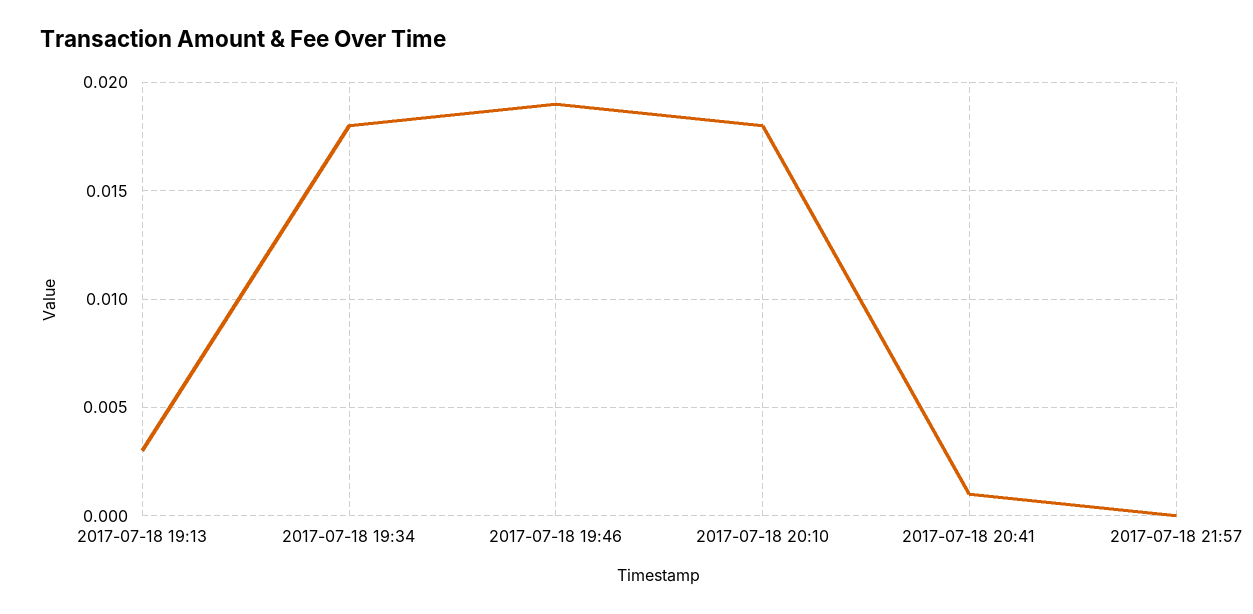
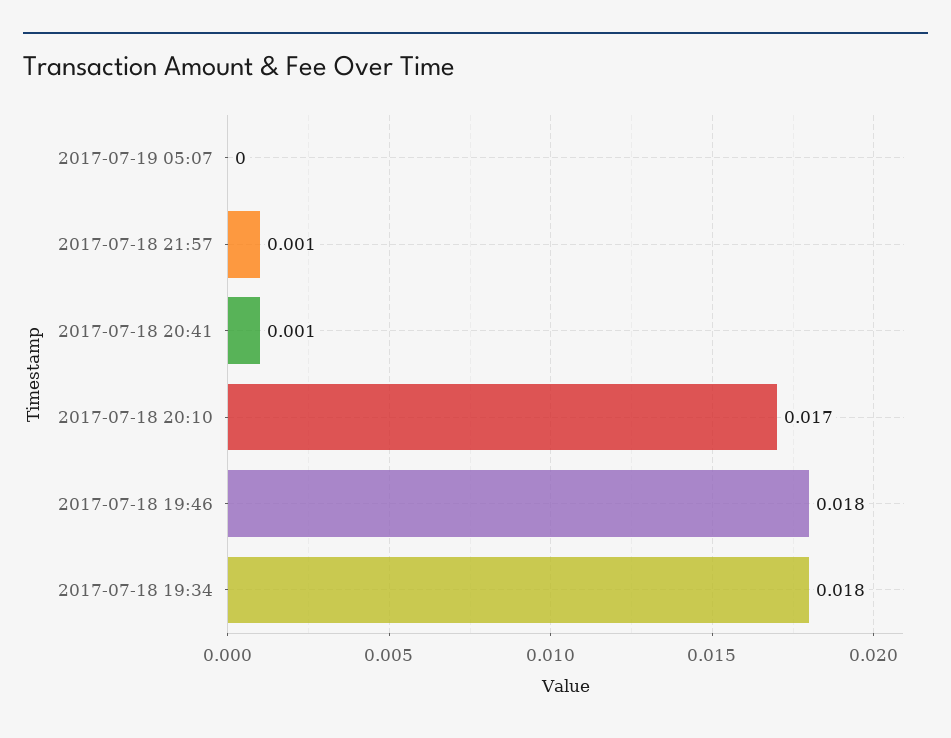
2017-07-18 19:13: 0.003 -> none
2017-07-18 19:46: 0.019 -> 0.018
2017-07-18 20:10: 0.018 -> 0.017
2017-07-18 21:57: 0 -> 0.001
2017-07-19 05:07: none -> 0

